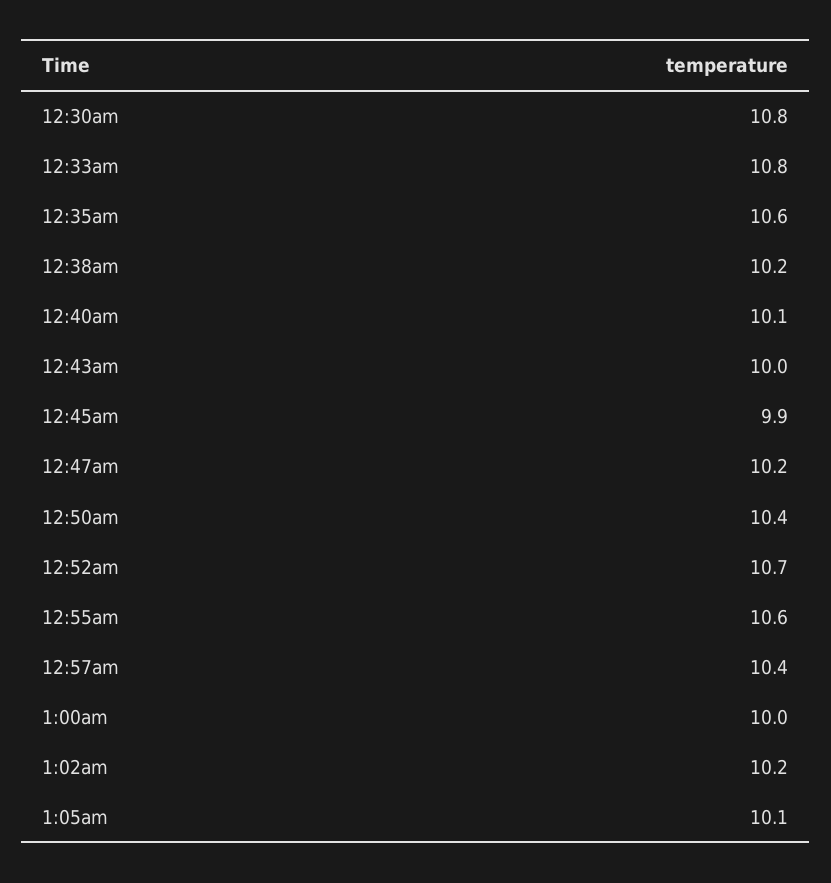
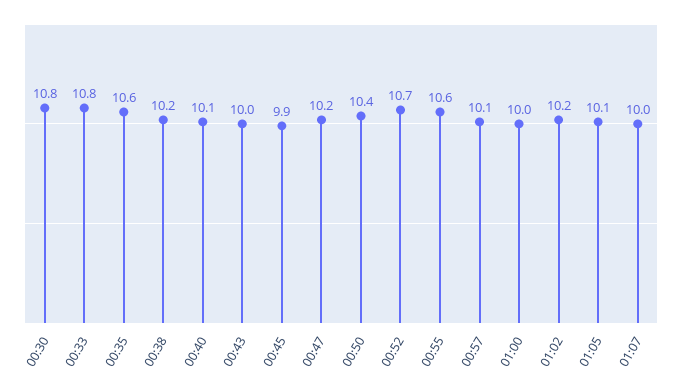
12:57am: 10.4 -> 10.1
01:07: none -> 10

